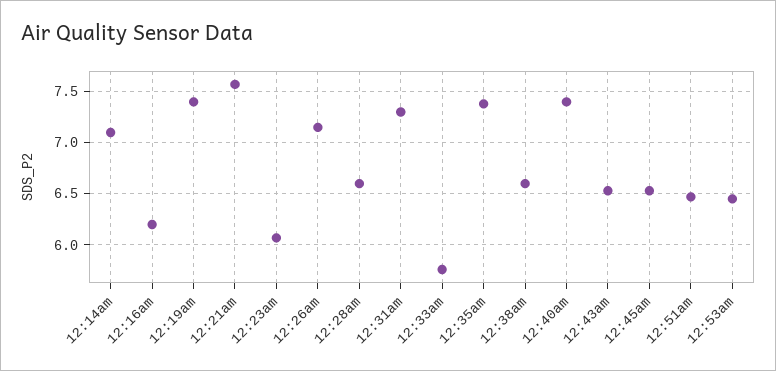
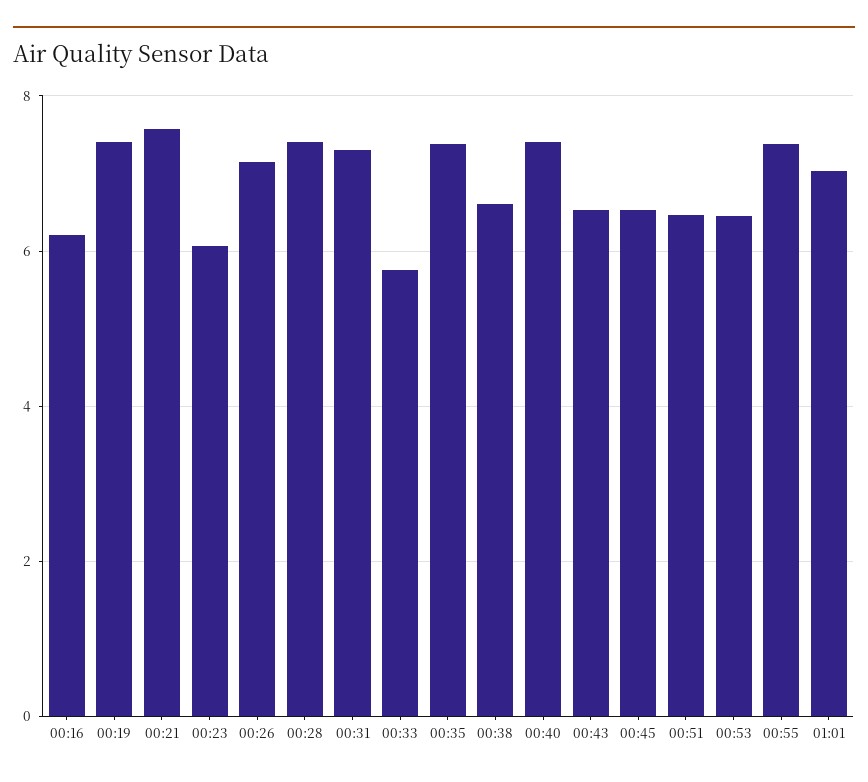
12:14am: 7.1 -> none
12:28am: 6.6 -> 7.4
00:55: none -> 7.4
01:01: none -> 7

